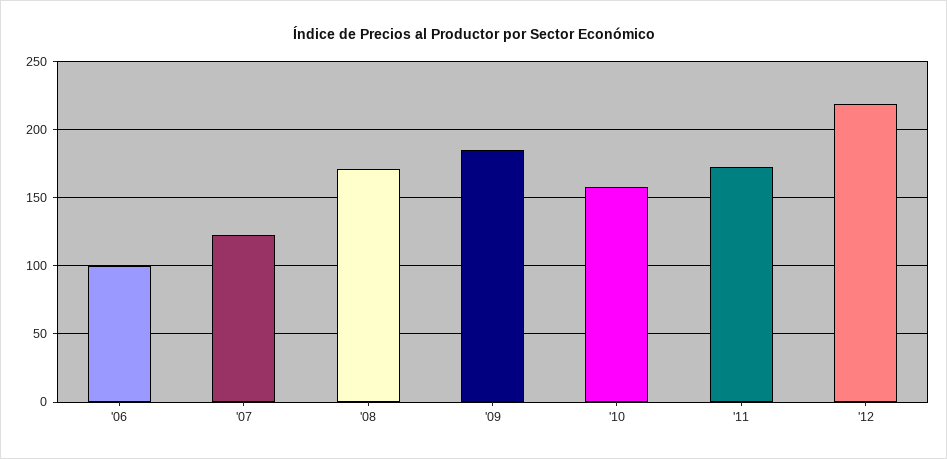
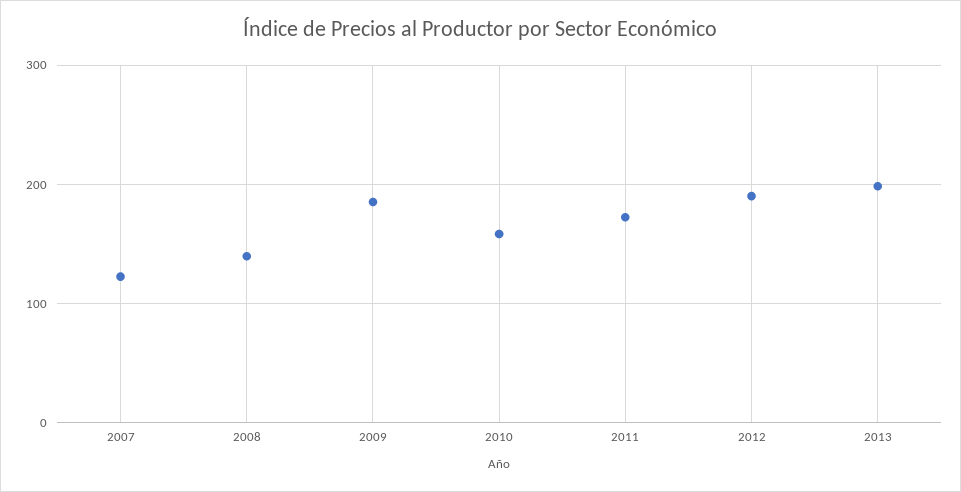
'06: 100 -> none
'08: 170 -> 140
'12: 220 -> 190
2013: none -> 200

